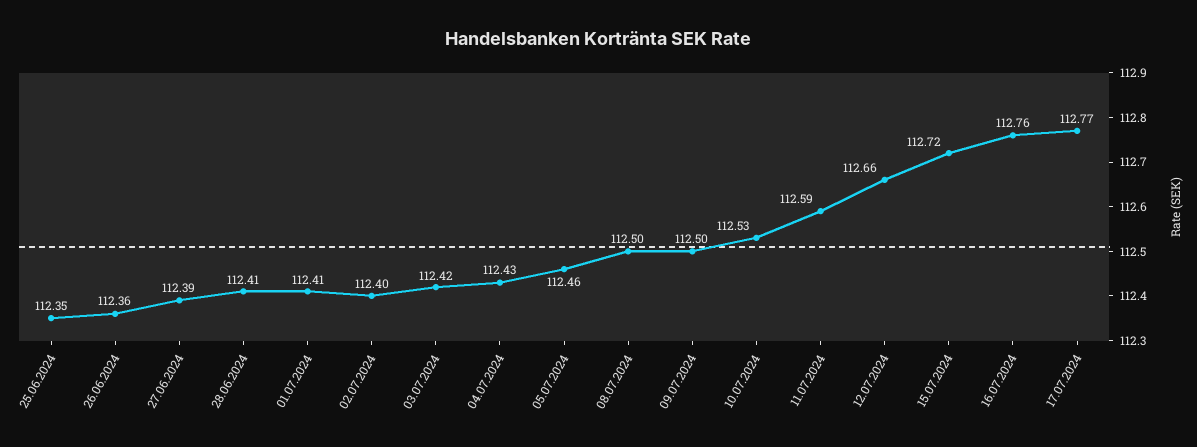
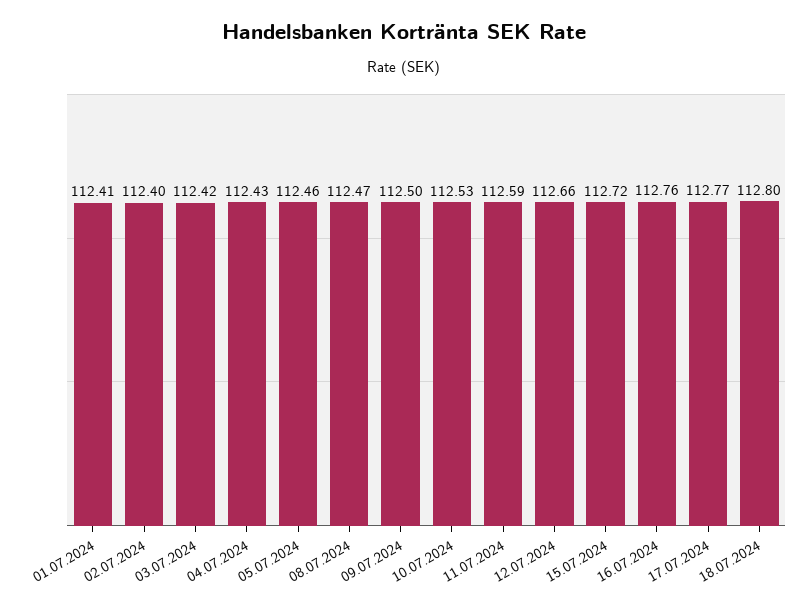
25.06.2024: 112.35 -> none
26.06.2024: 112.36 -> none
27.06.2024: 112.39 -> none
28.06.2024: 112.41 -> none
08.07.2024: 112.5 -> 112.47
18.07.2024: none -> 112.8

